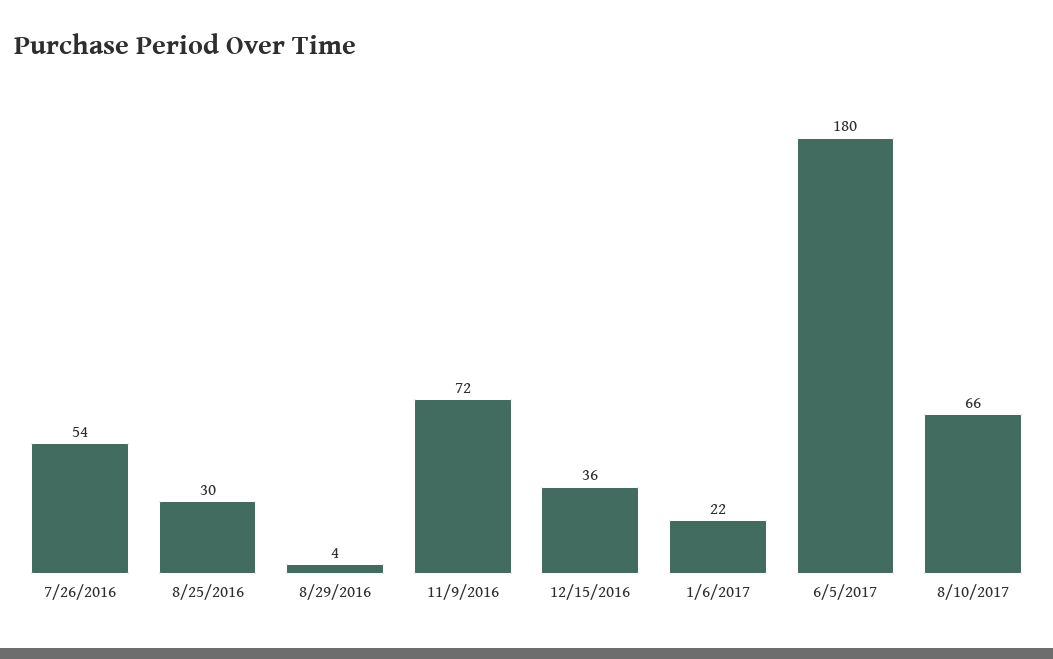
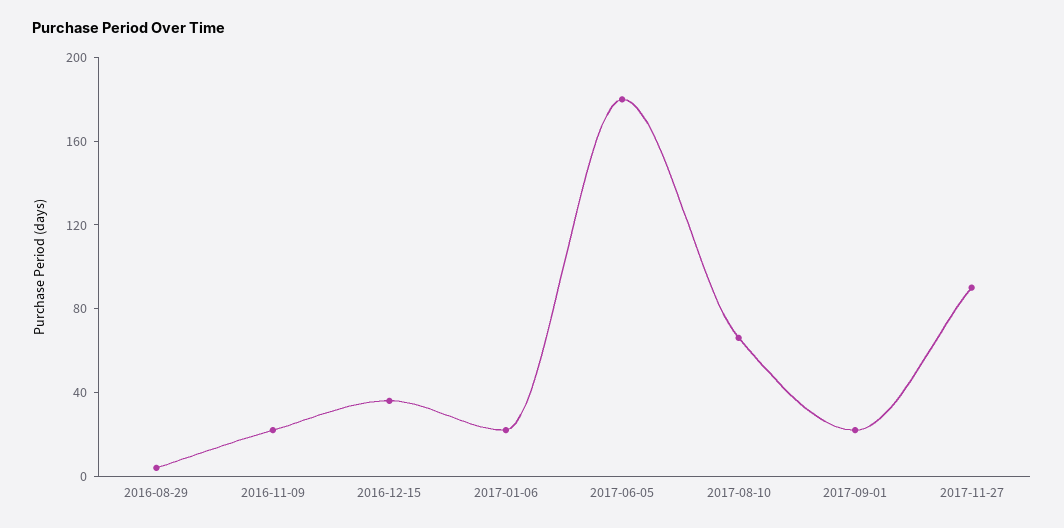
7/26/2016: 54 -> none
8/25/2016: 30 -> none
11/9/2016: 72 -> 20
2017-09-01: none -> 20
2017-11-27: none -> 90

